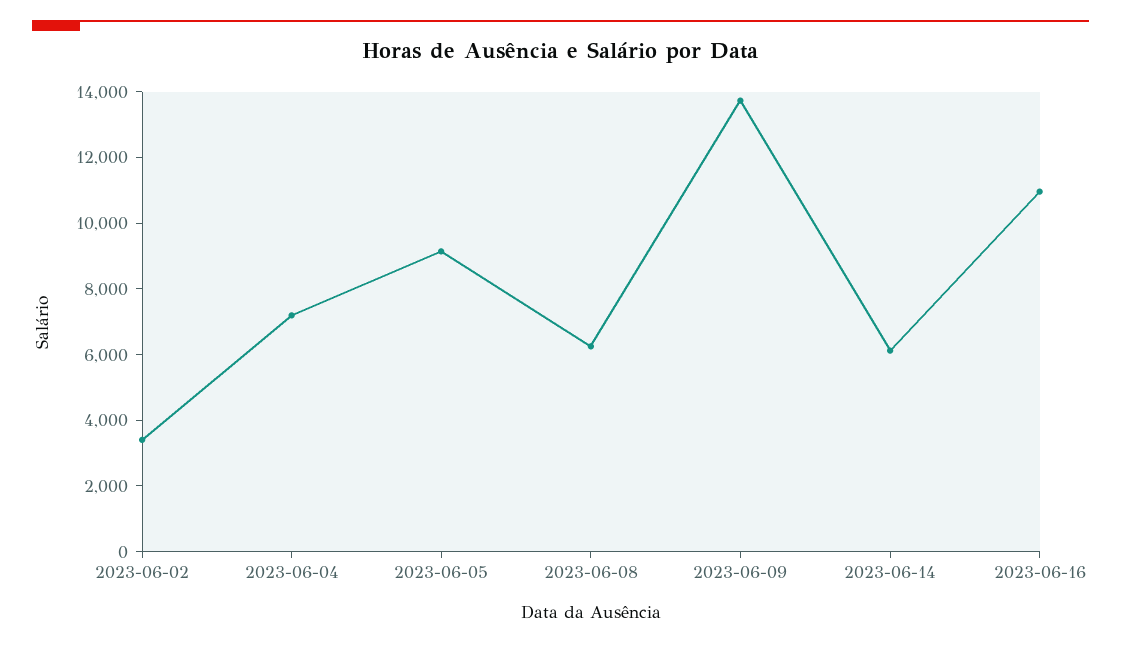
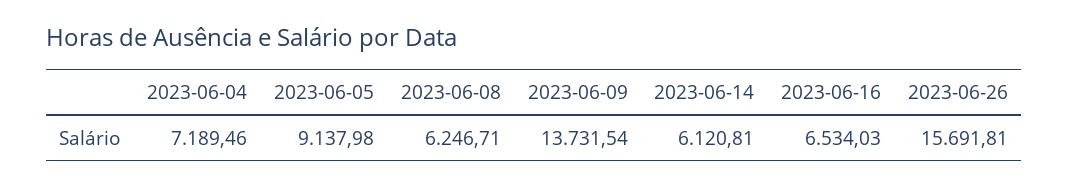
2023-06-02: 3500 -> none
2023-06-16: 11000 -> 6534.03
2023-06-26: none -> 15691.81

